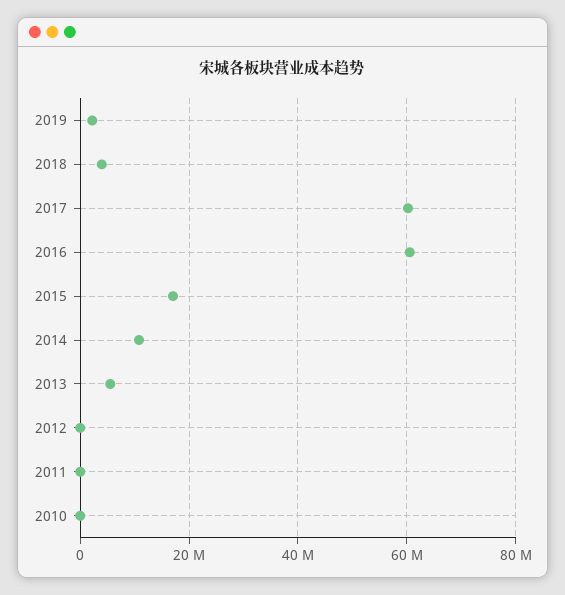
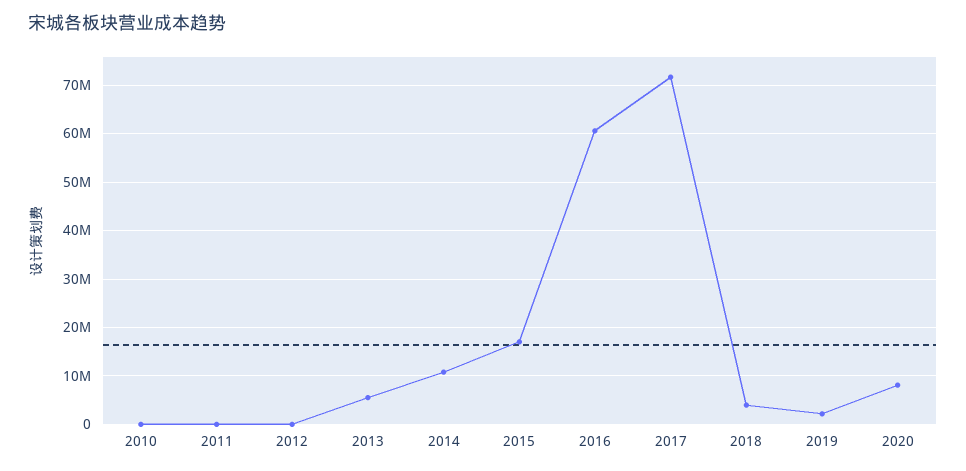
2017: 60000000 -> 72000000
2020: none -> 8000000

